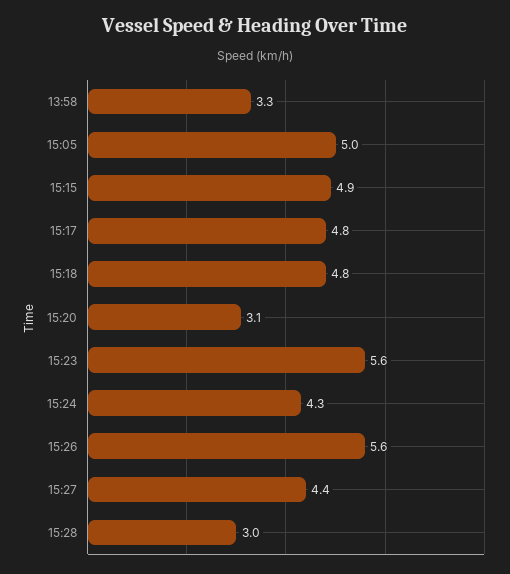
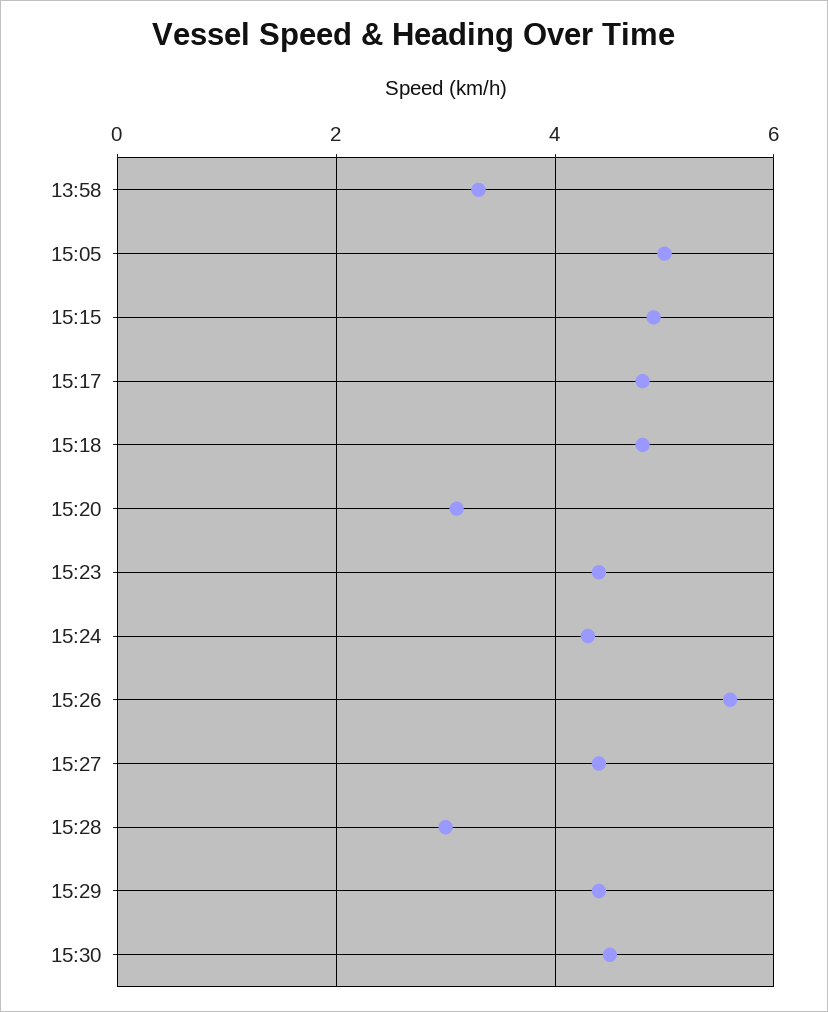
15:23: 5.6 -> 4.5
15:29: none -> 4.5
15:30: none -> 4.5

